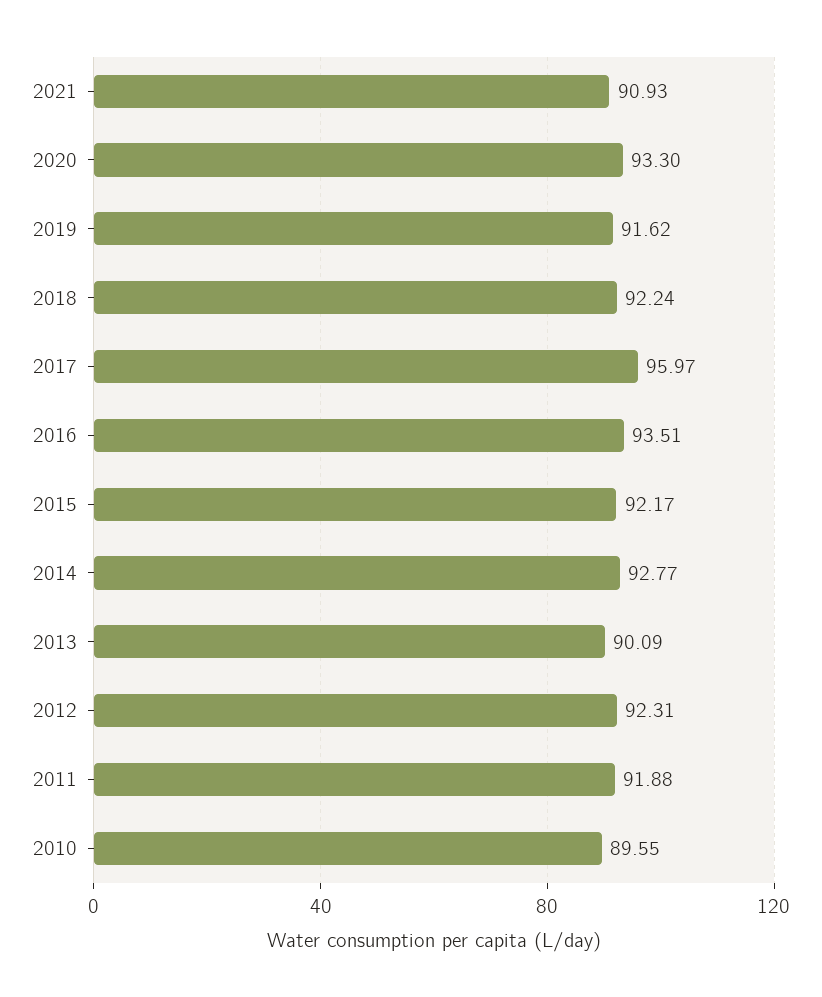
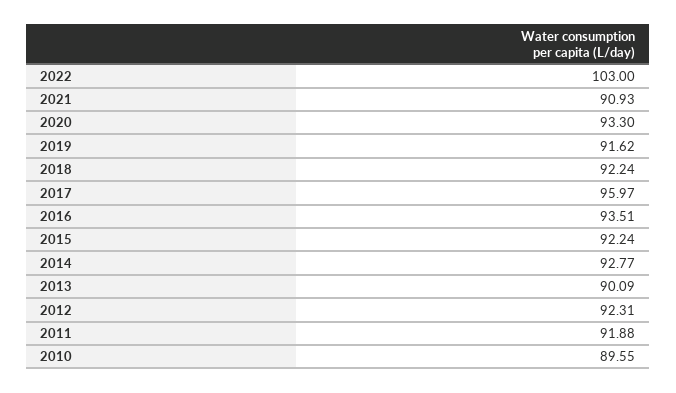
2015: 92.17 -> 92.24
2022: none -> 103

